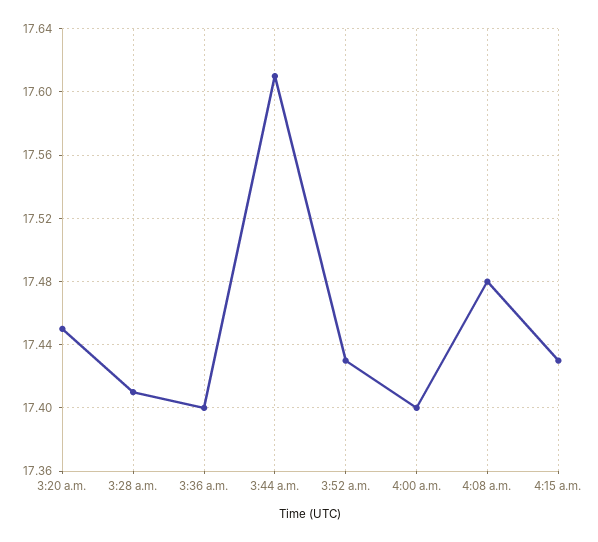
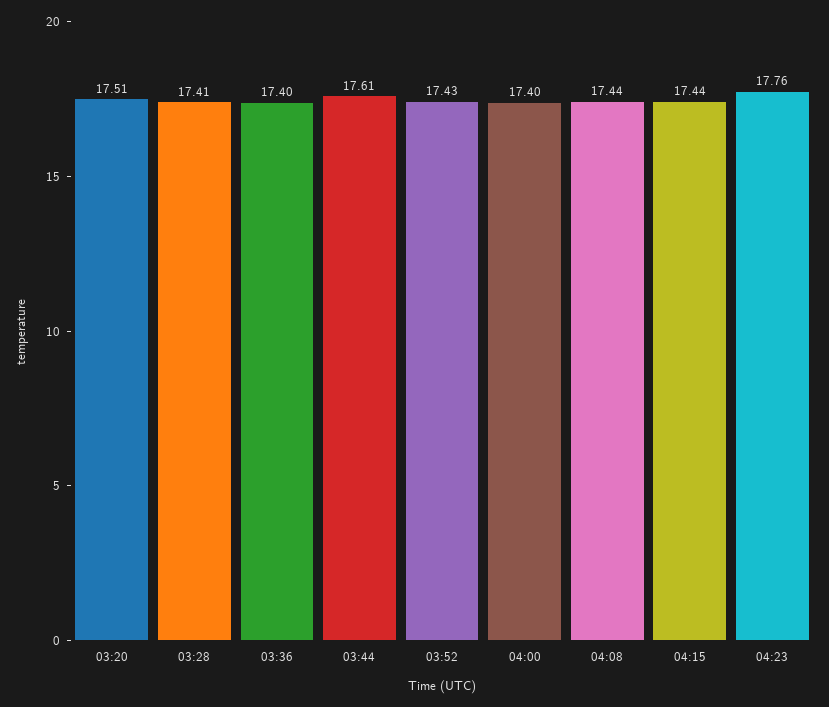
3:20 a.m.: 17.45 -> 17.51
4:08 a.m.: 17.48 -> 17.44
4:15 a.m.: 17.43 -> 17.44
04:23: none -> 17.76

